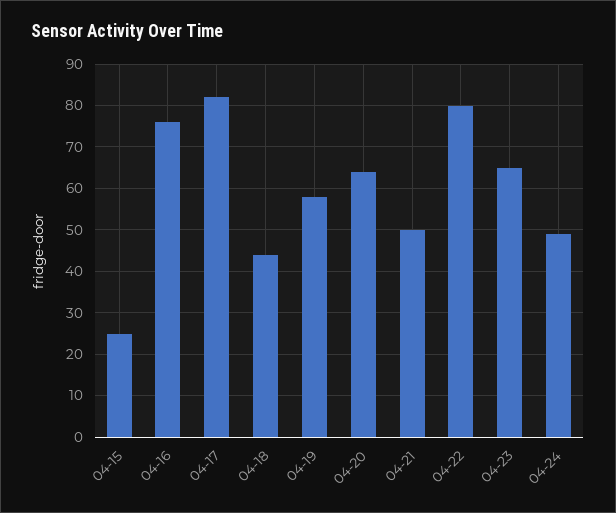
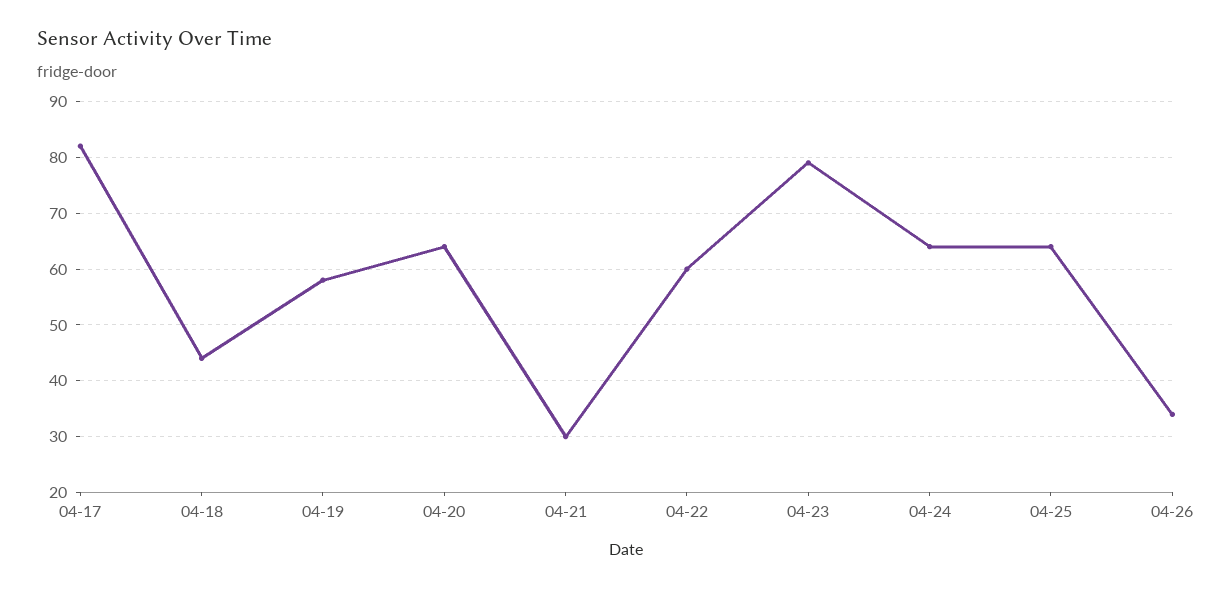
04-15: 25 -> none
04-16: 75 -> none
04-21: 50 -> 30
04-22: 80 -> 60
04-23: 65 -> 80
04-24: 50 -> 65
04-25: none -> 65
04-26: none -> 35

